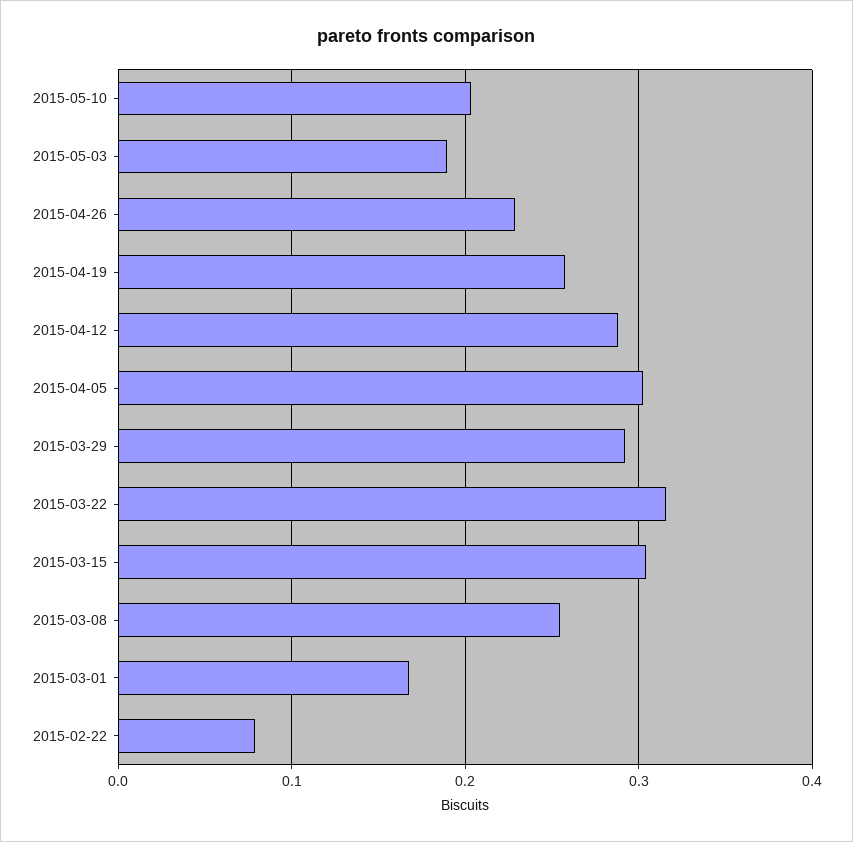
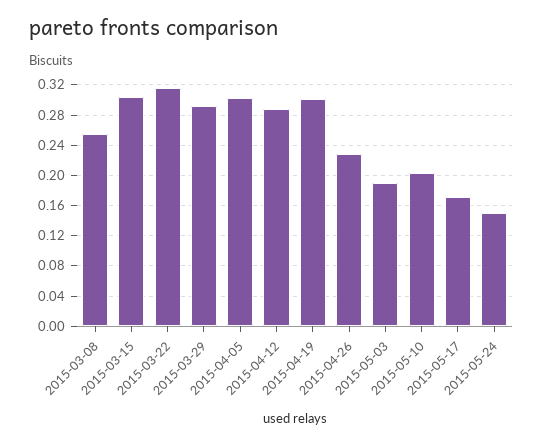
2015-04-19: 0.26 -> 0.3
2015-03-01: 0.17 -> none
2015-02-22: 0.08 -> none
2015-05-17: none -> 0.17
2015-05-24: none -> 0.15

